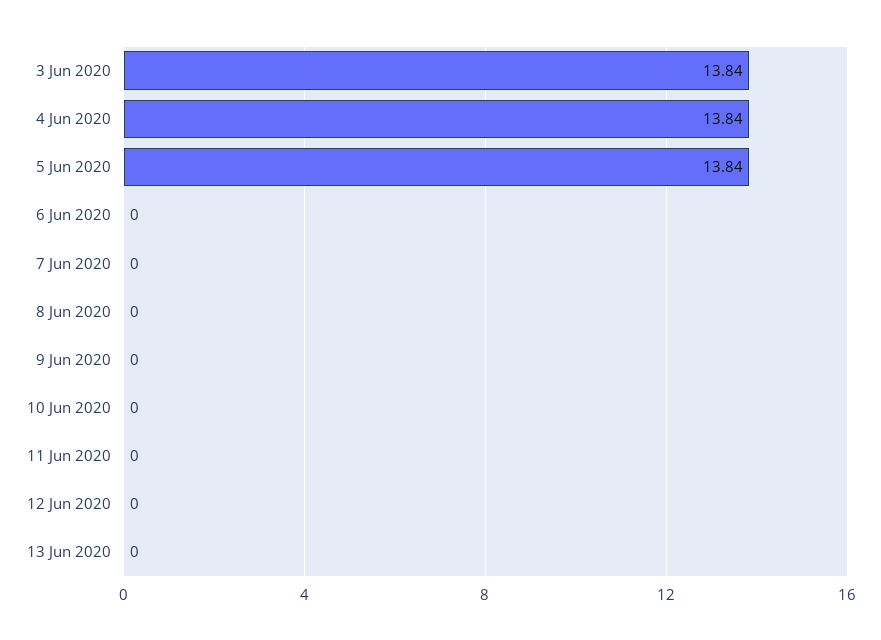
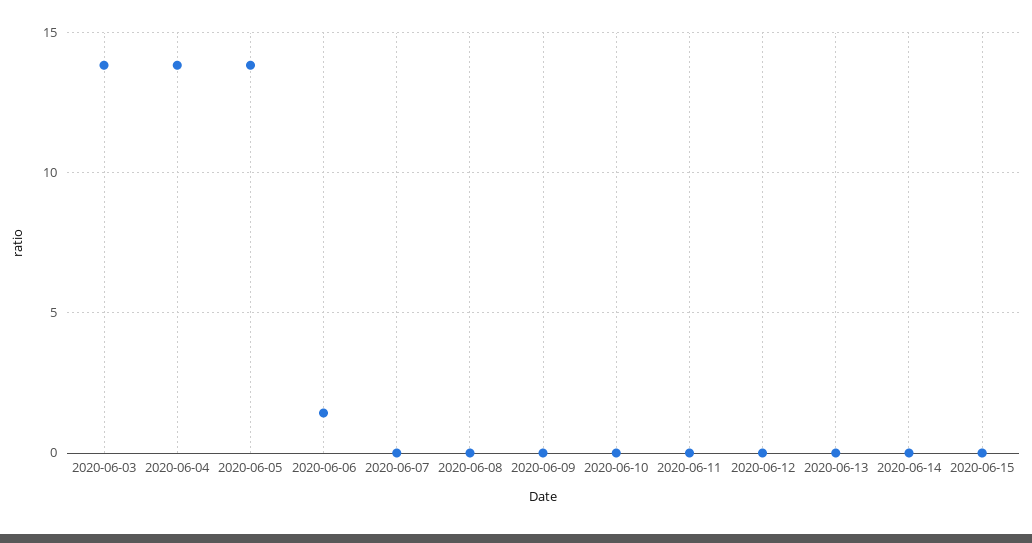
6 Jun 2020: 0 -> 1.5
2020-06-14: none -> 0
2020-06-15: none -> 0

